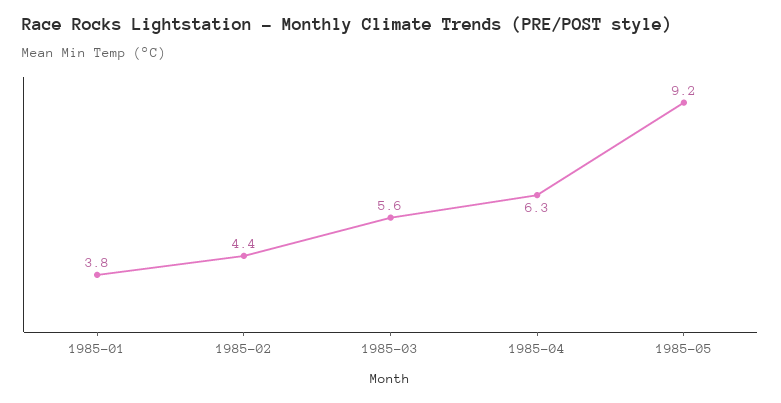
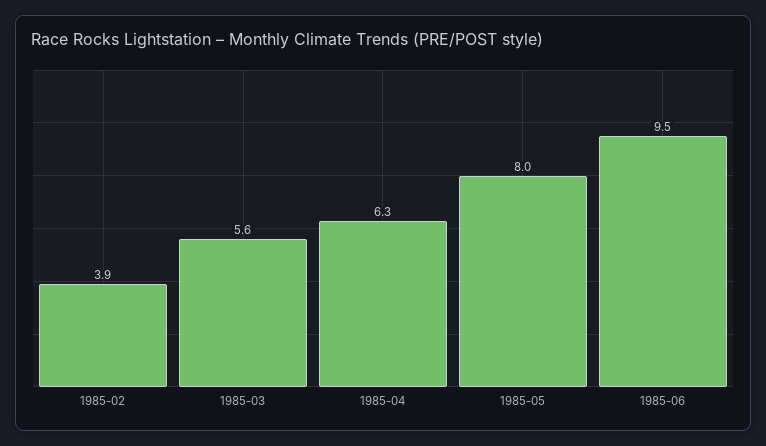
1985-01: 3.8 -> none
1985-02: 4.4 -> 3.9
1985-05: 9.2 -> 8
1985-06: none -> 9.5

